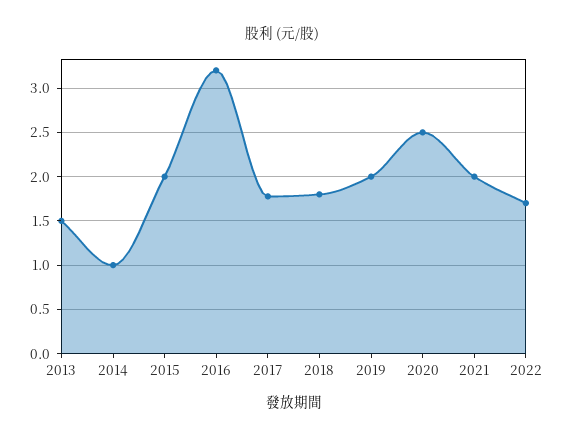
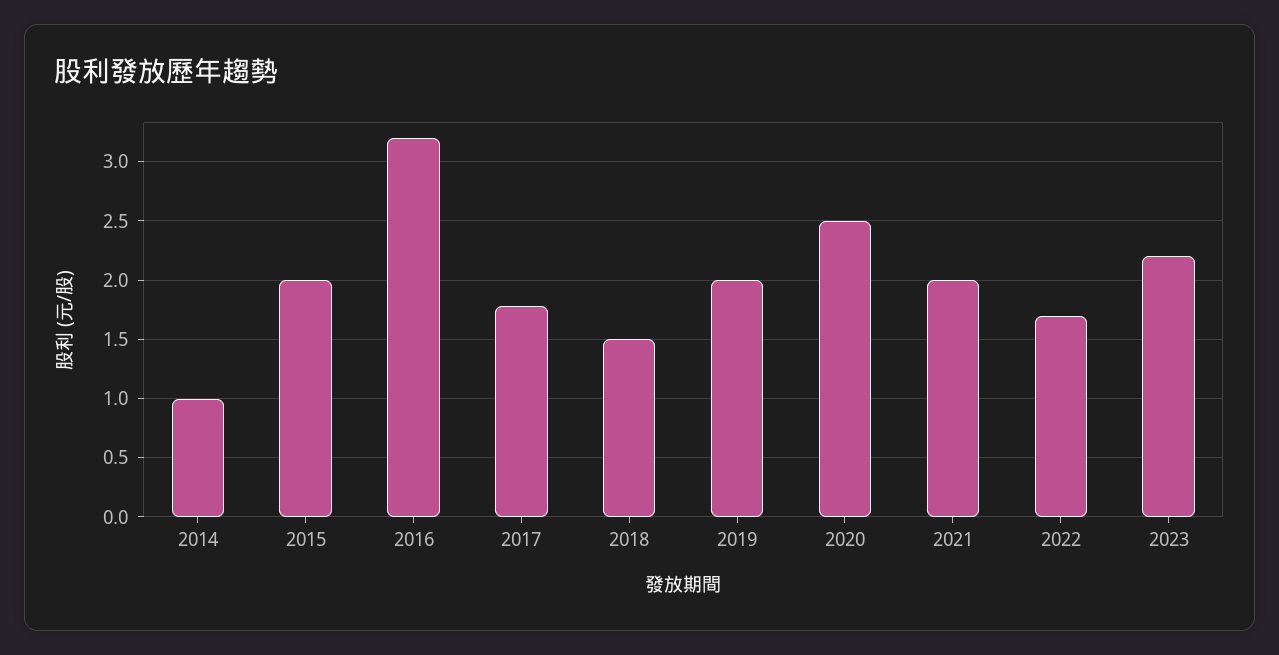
2013: 1.5 -> none
2018: 1.8 -> 1.5
2023: none -> 2.2

